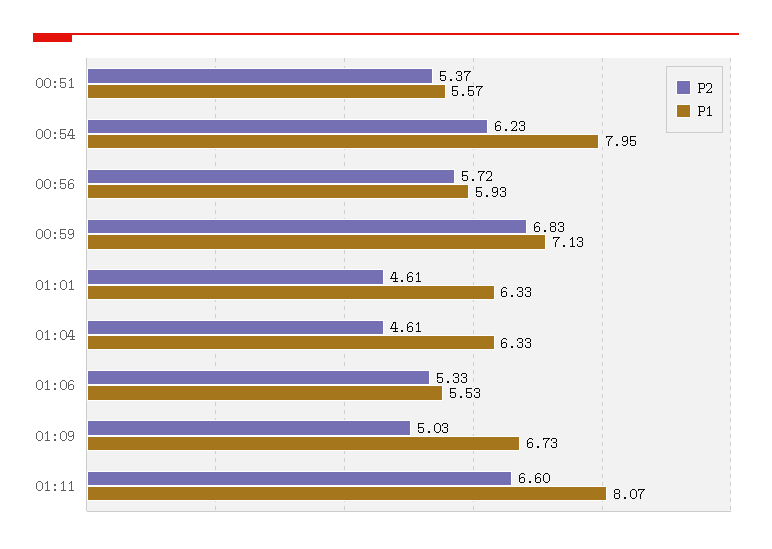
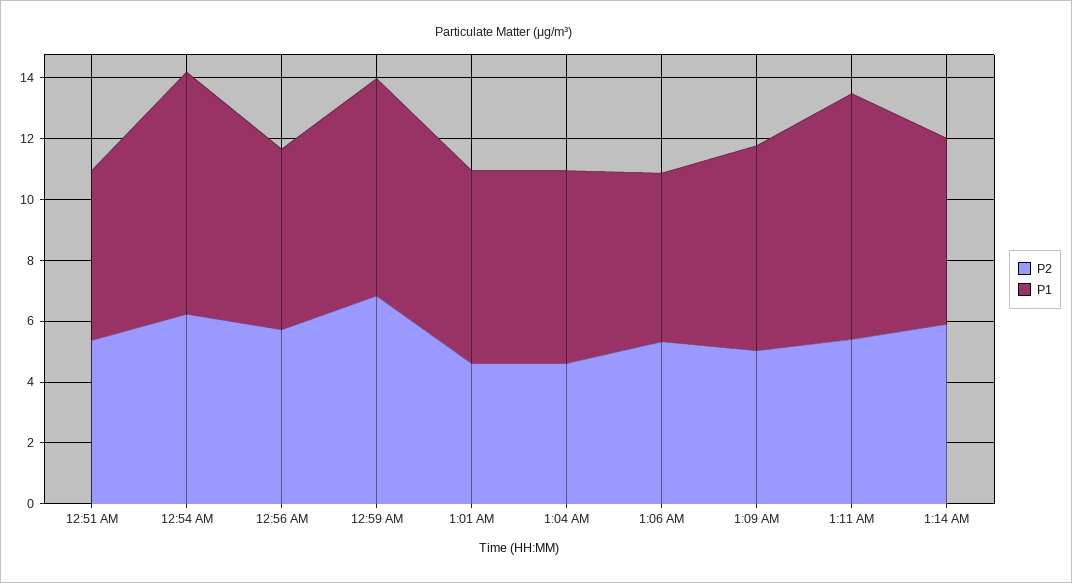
P2, 01:11: 6.6 -> 5.5
P2, 1:14 AM: none -> 6
P1, 1:14 AM: none -> 6

